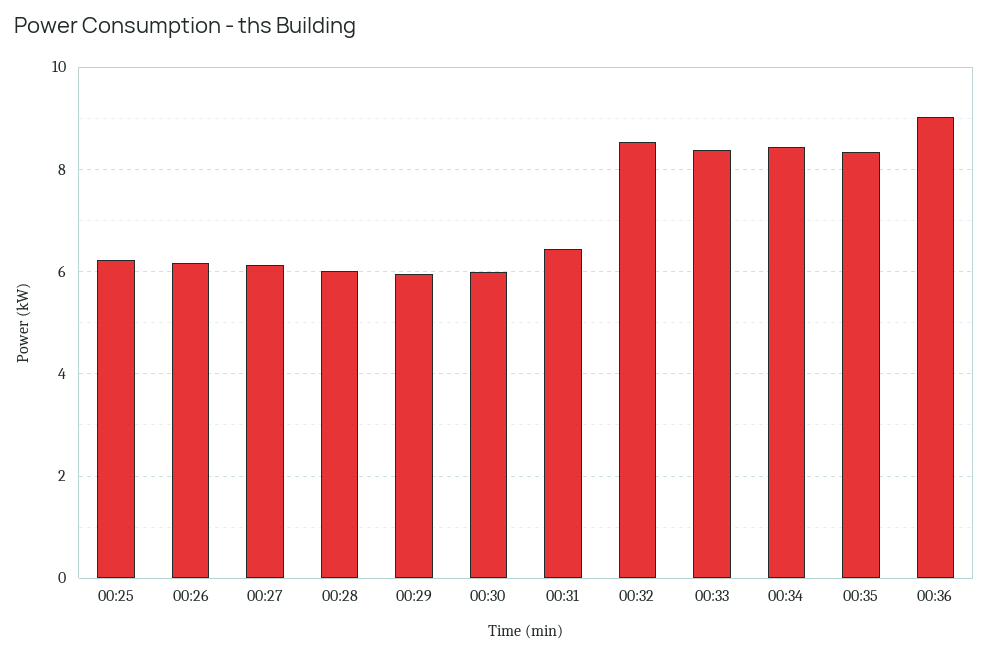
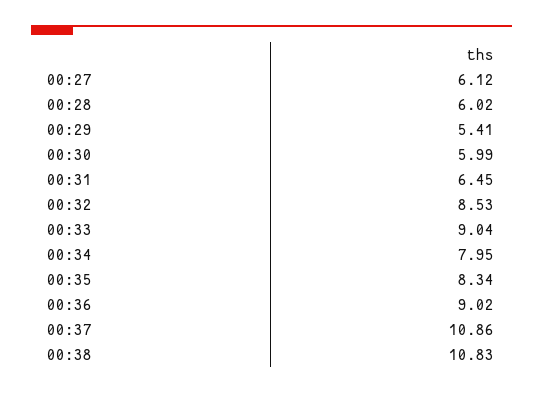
00:25: 6.2 -> none
00:26: 6.2 -> none
00:29: 6 -> 5.41
00:33: 8.4 -> 9.04
00:34: 8.4 -> 7.95
00:37: none -> 10.86
00:38: none -> 10.83

